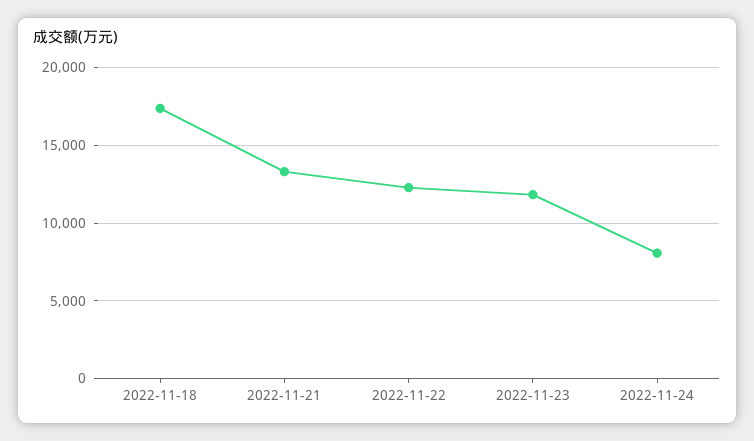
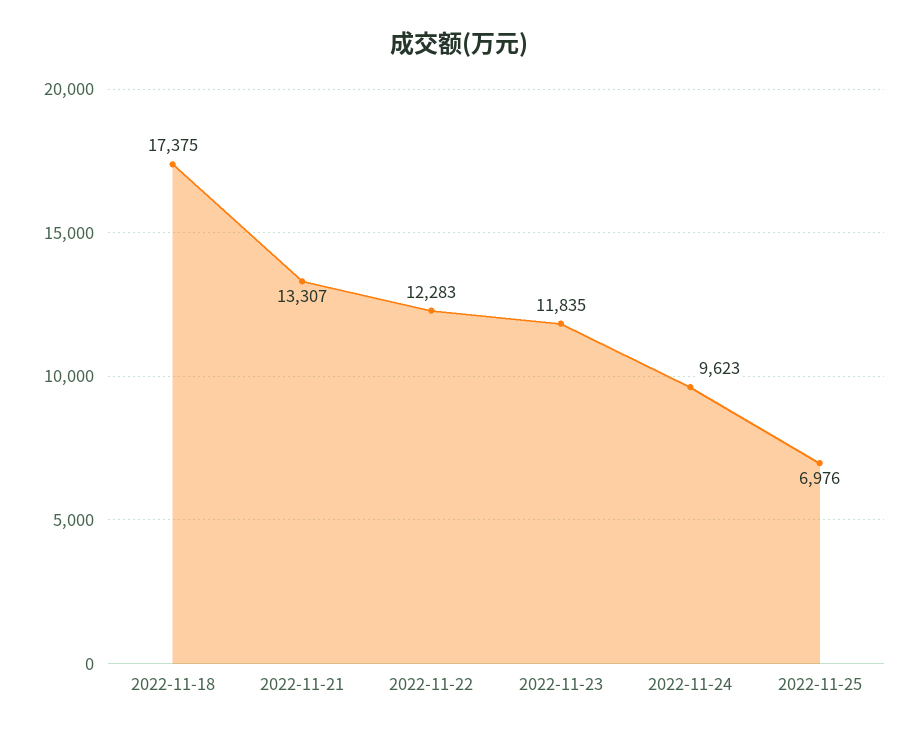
2022-11-24: 8000 -> 9623
2022-11-25: none -> 6976

